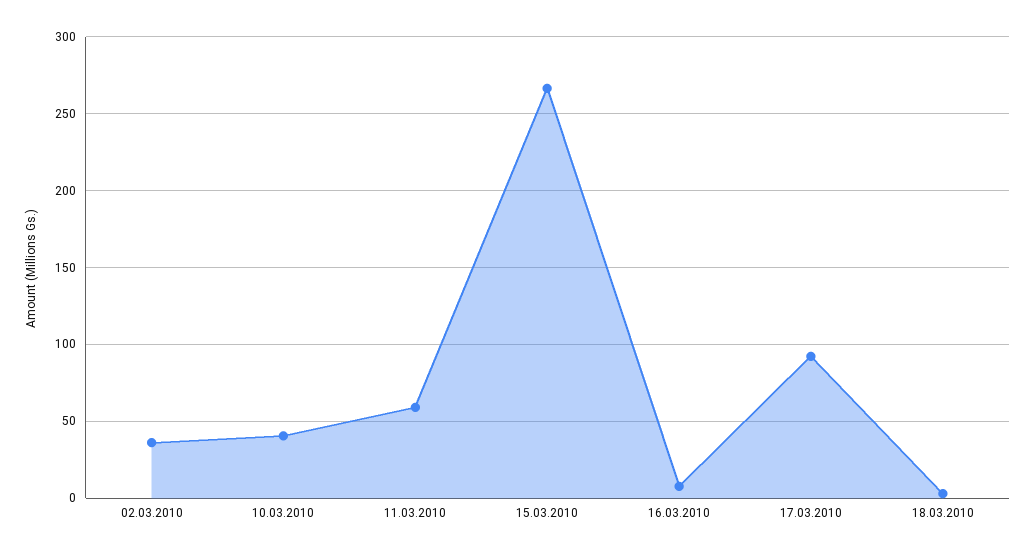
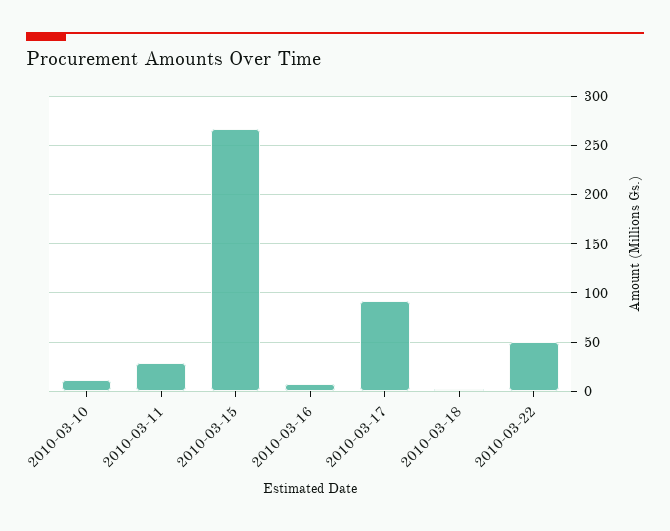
02.03.2010: 35 -> none
10.03.2010: 40 -> 10
11.03.2010: 60 -> 30
2010-03-22: none -> 50

